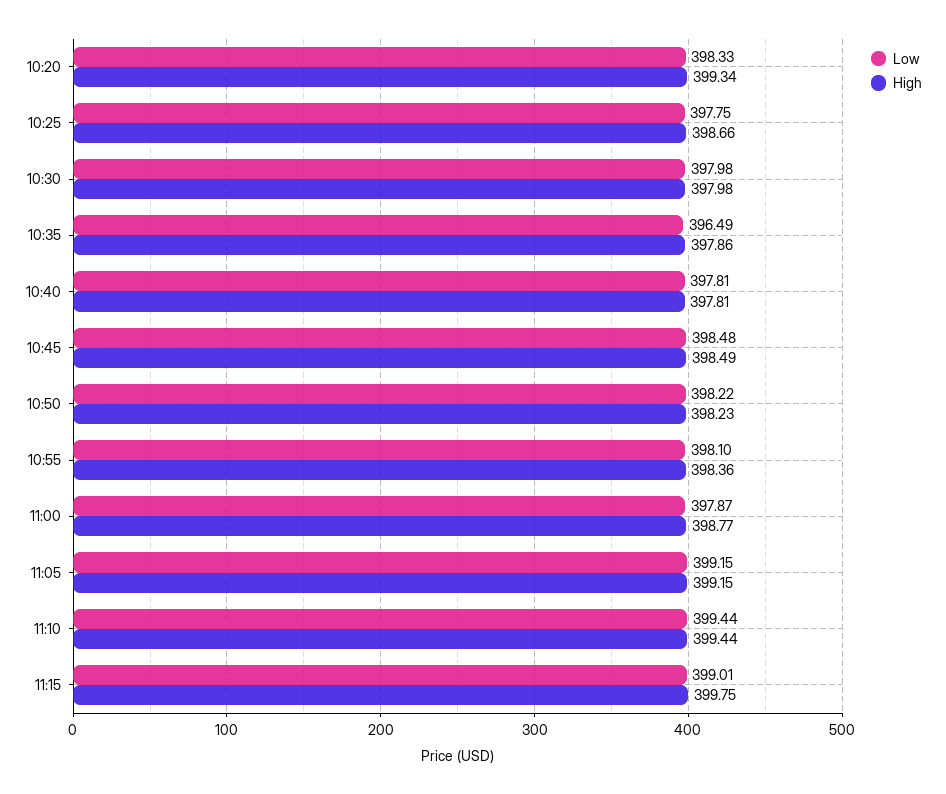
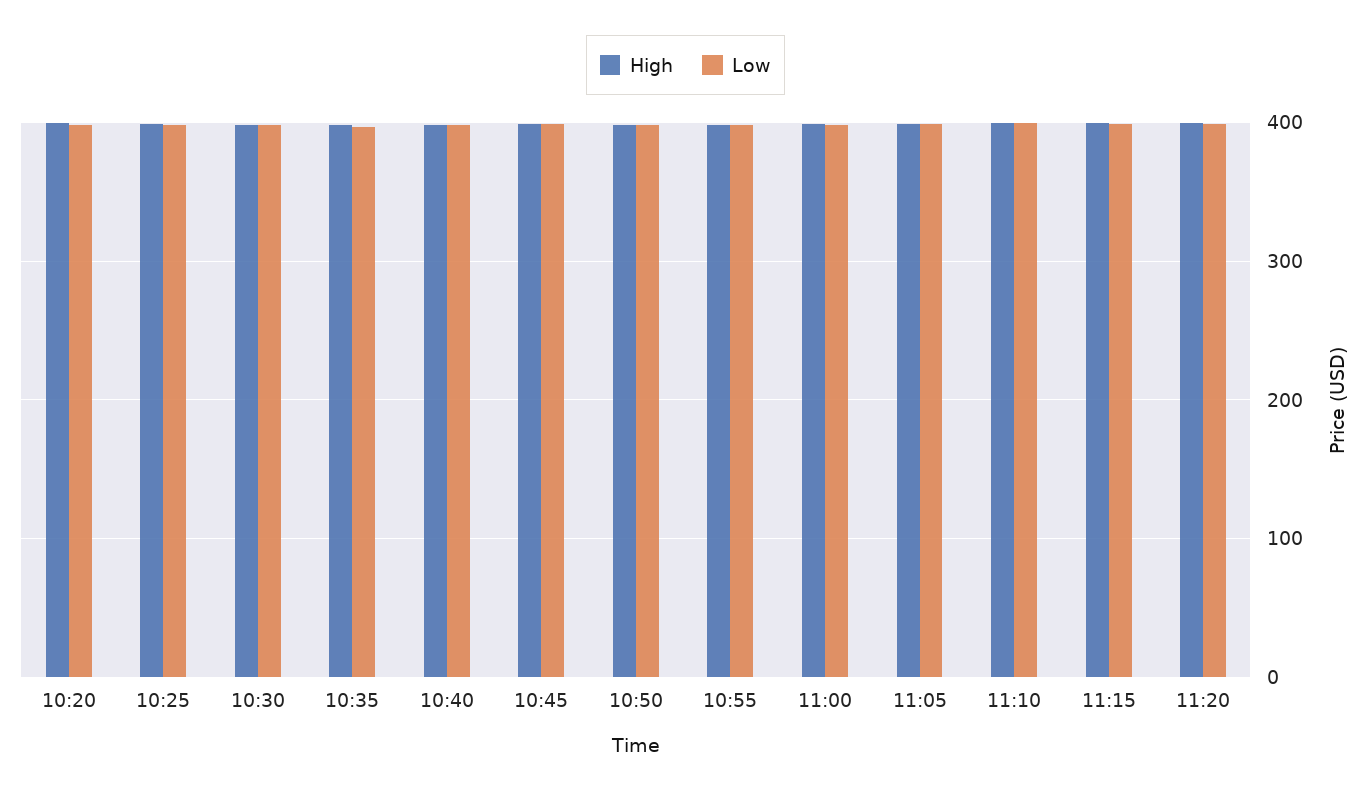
High, 11:20: none -> 400
Low, 11:20: none -> 400

